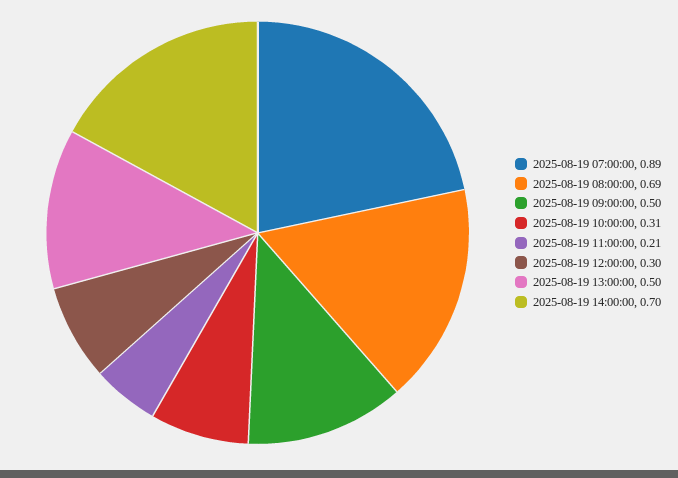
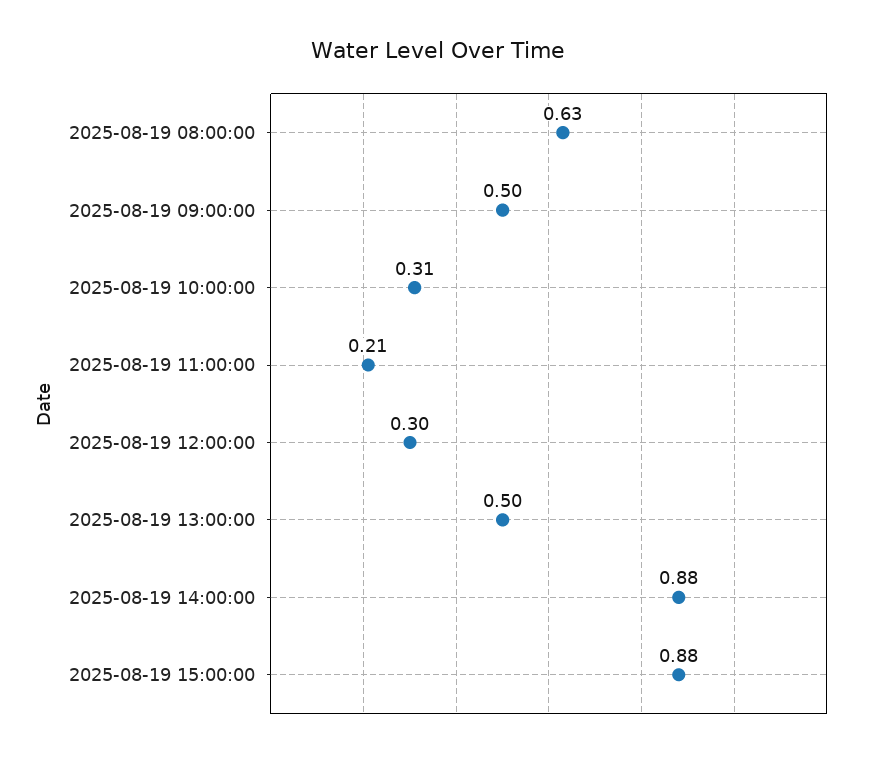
2025-08-19 07:00:00: 0.89 -> none
2025-08-19 08:00:00: 0.69 -> 0.63
2025-08-19 14:00:00: 0.7 -> 0.88
2025-08-19 15:00:00: none -> 0.88

